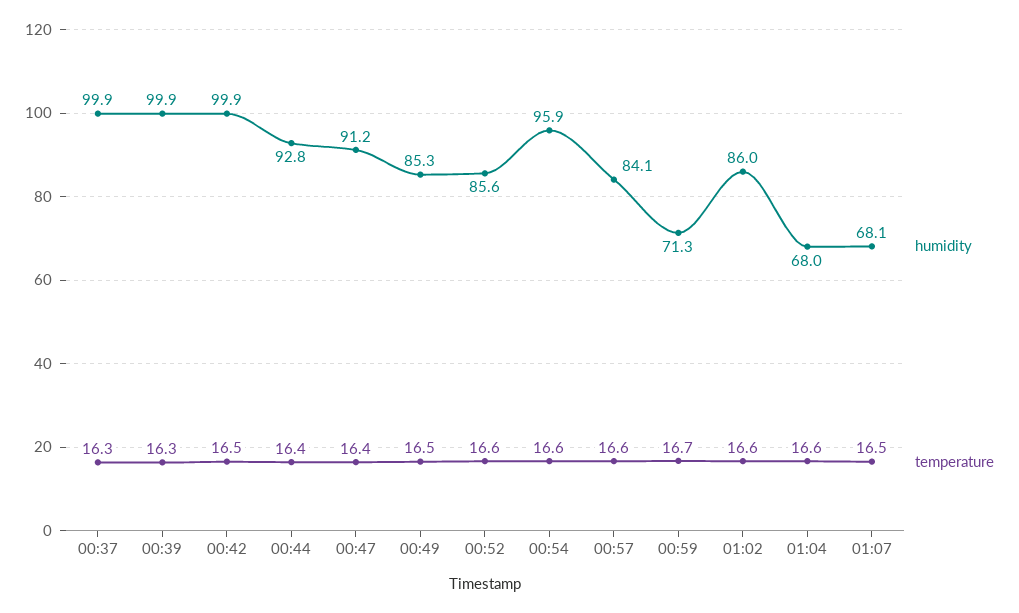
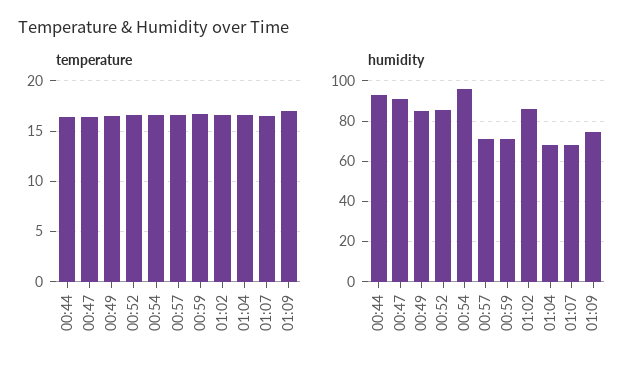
humidity, 00:37: 99.9 -> none
temperature, 00:37: 16.3 -> none
humidity, 00:39: 99.9 -> none
temperature, 00:39: 16.3 -> none
humidity, 00:42: 99.9 -> none
temperature, 00:42: 16.5 -> none
humidity, 00:57: 84.1 -> 70
temperature, 01:09: none -> 17
humidity, 01:09: none -> 75

